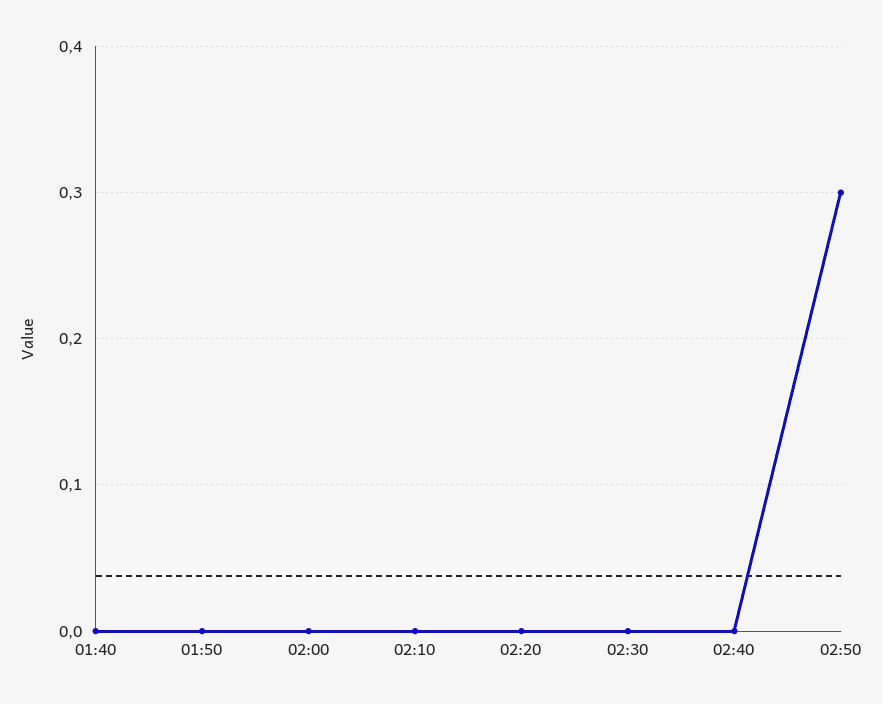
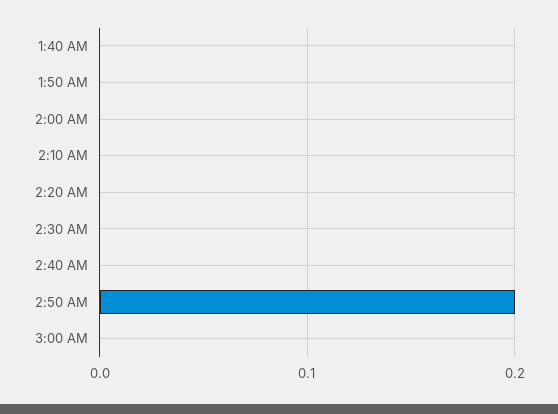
02:50: 0.3 -> 0.2
3:00 AM: none -> 0

